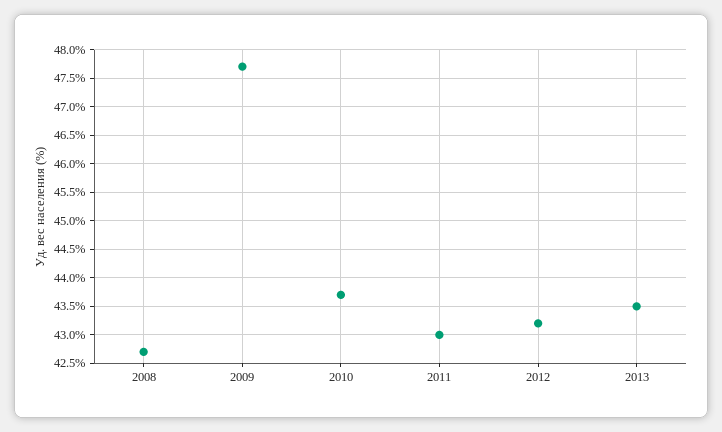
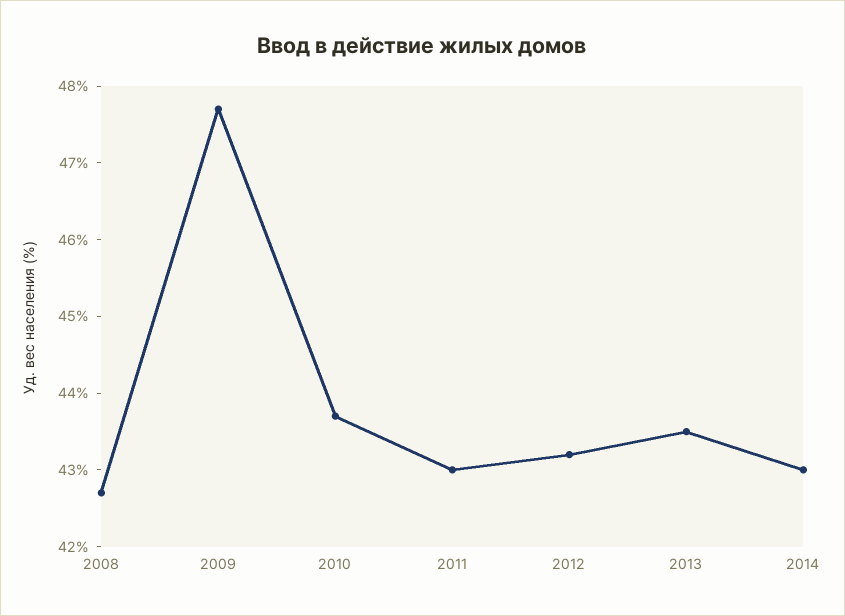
2014: none -> 43

